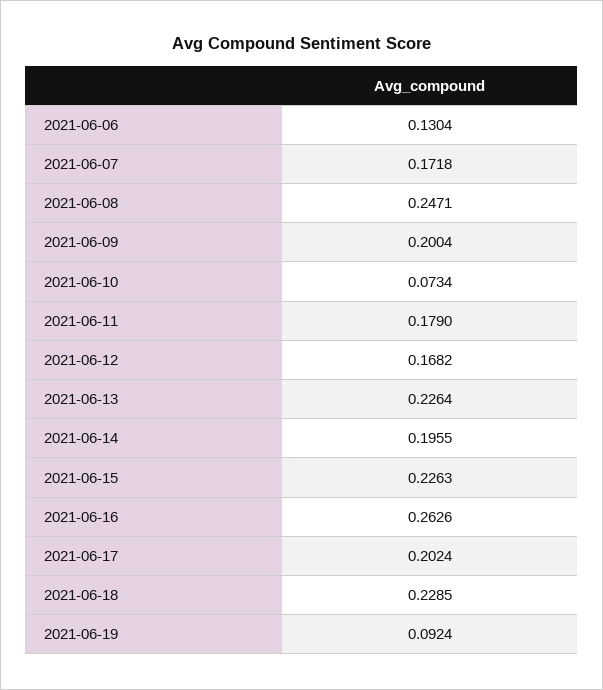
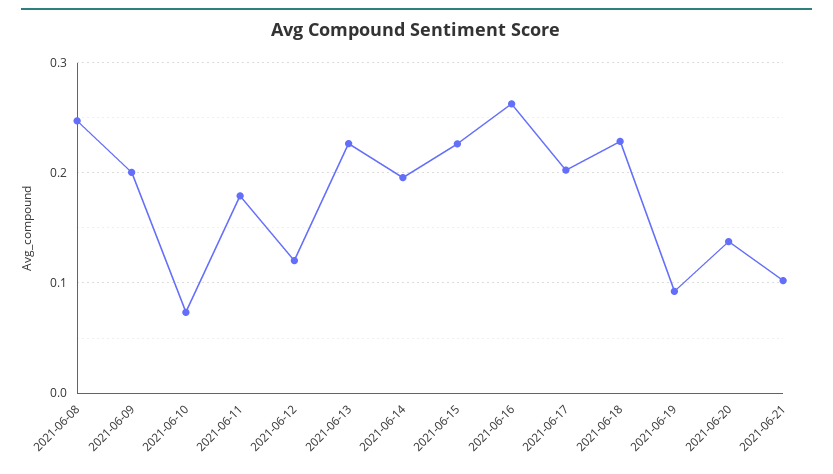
2021-06-06: 0.1304 -> none
2021-06-07: 0.1718 -> none
2021-06-12: 0.1682 -> 0.12
2021-06-20: none -> 0.14
2021-06-21: none -> 0.1

